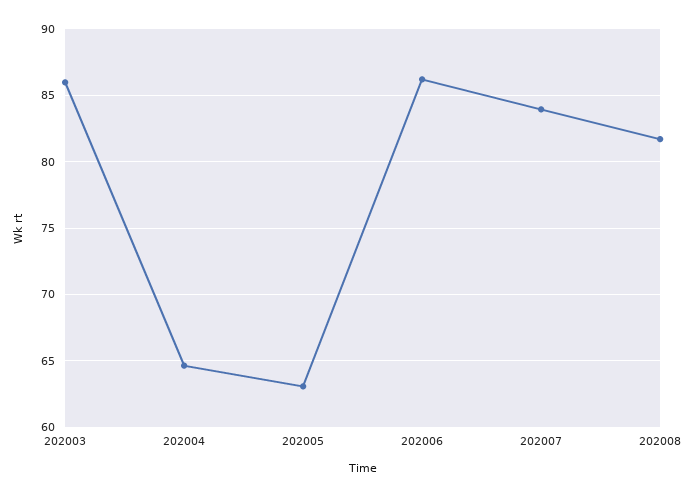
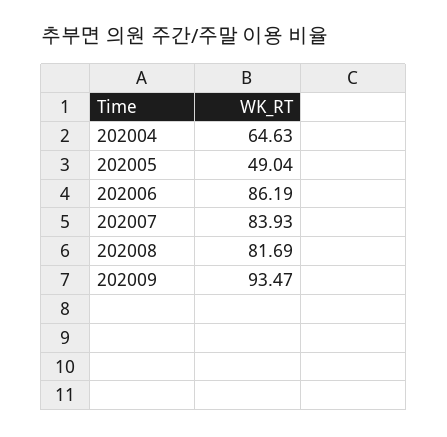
202003: 86 -> none
202005: 63 -> 49.04
202009: none -> 93.47

